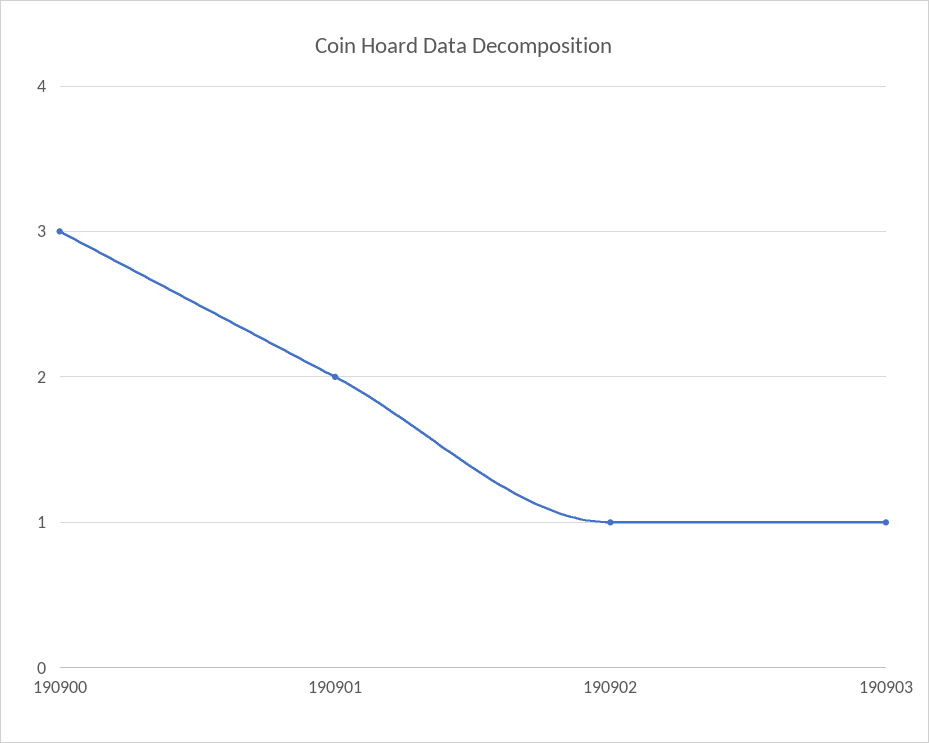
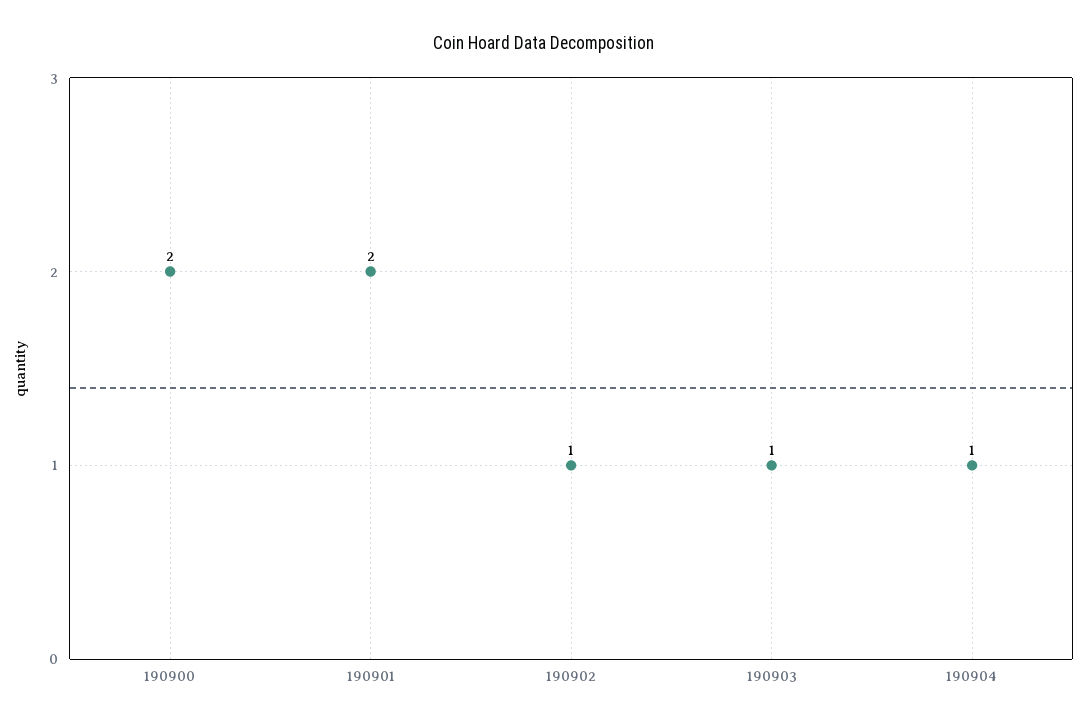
190900: 3 -> 2
190904: none -> 1

